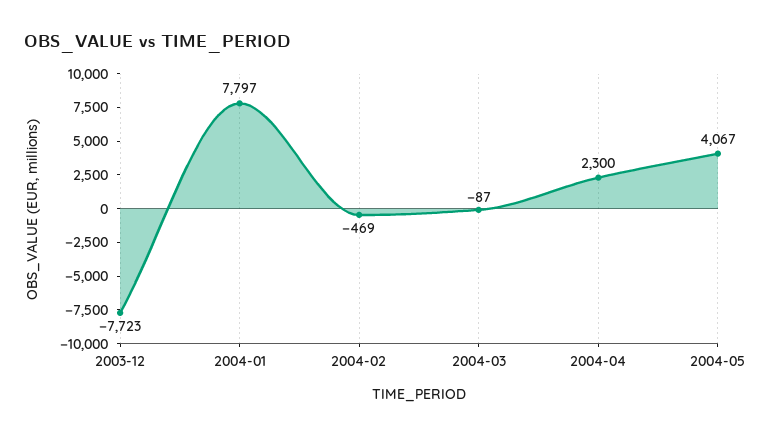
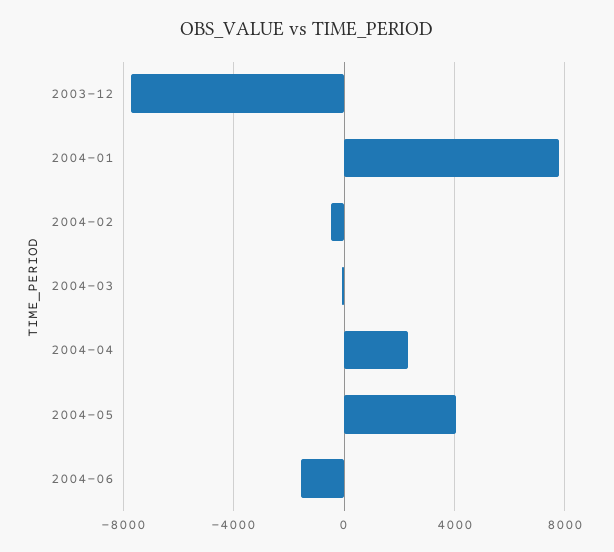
2004-06: none -> -1500

